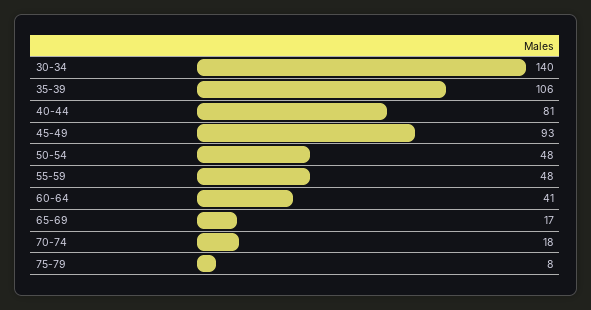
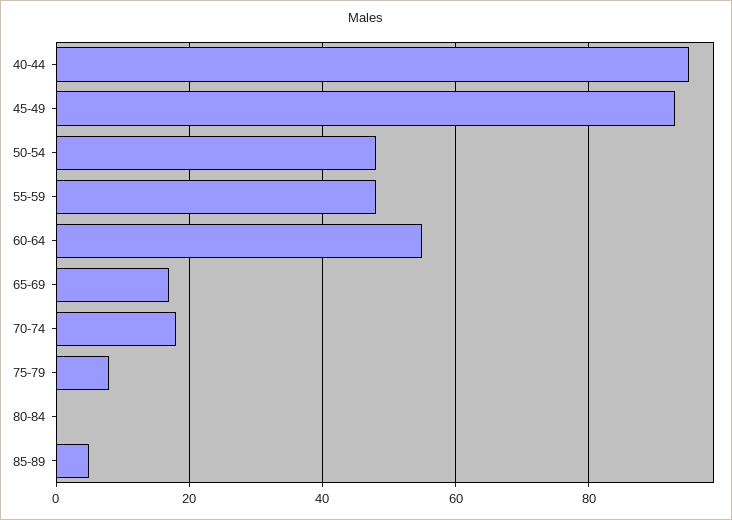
30-34: 140 -> none
35-39: 106 -> none
40-44: 81 -> 95
60-64: 41 -> 55
80-84: none -> 0
85-89: none -> 5

